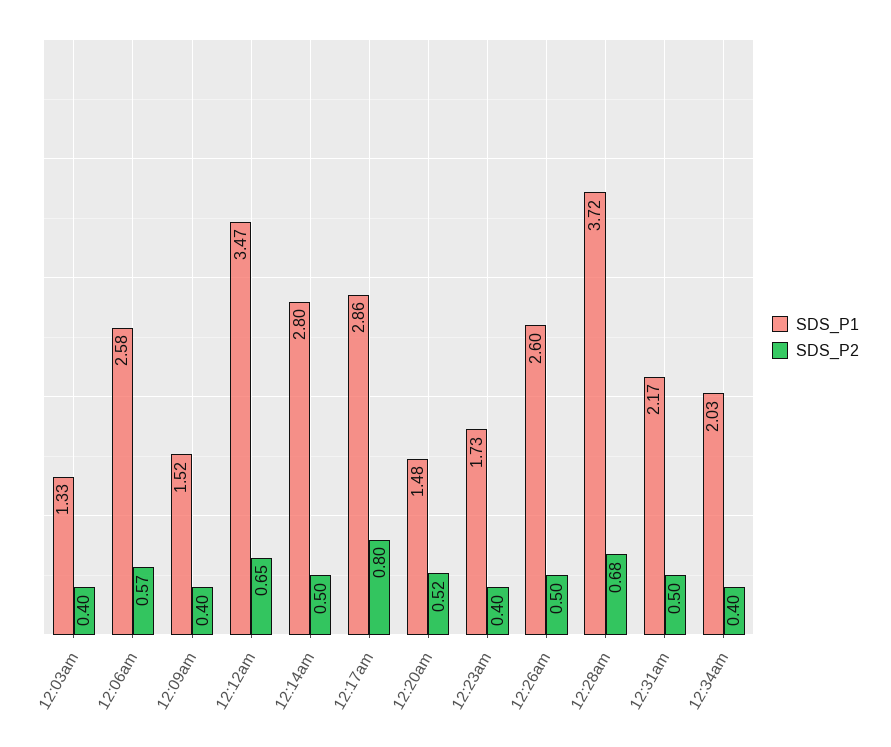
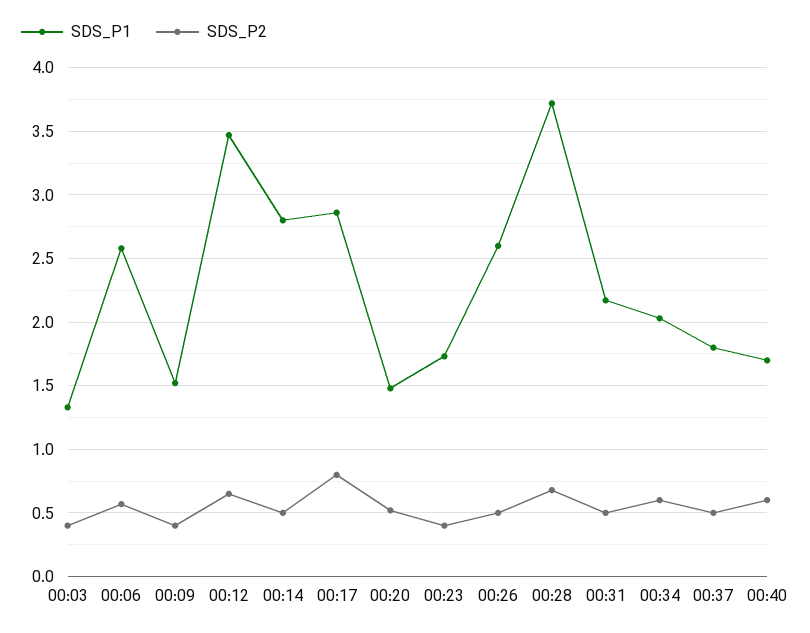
SDS_P2, 12:34am: 0.4 -> 0.6
SDS_P1, 00:37: none -> 1.8
SDS_P2, 00:37: none -> 0.5
SDS_P1, 00:40: none -> 1.7
SDS_P2, 00:40: none -> 0.6

